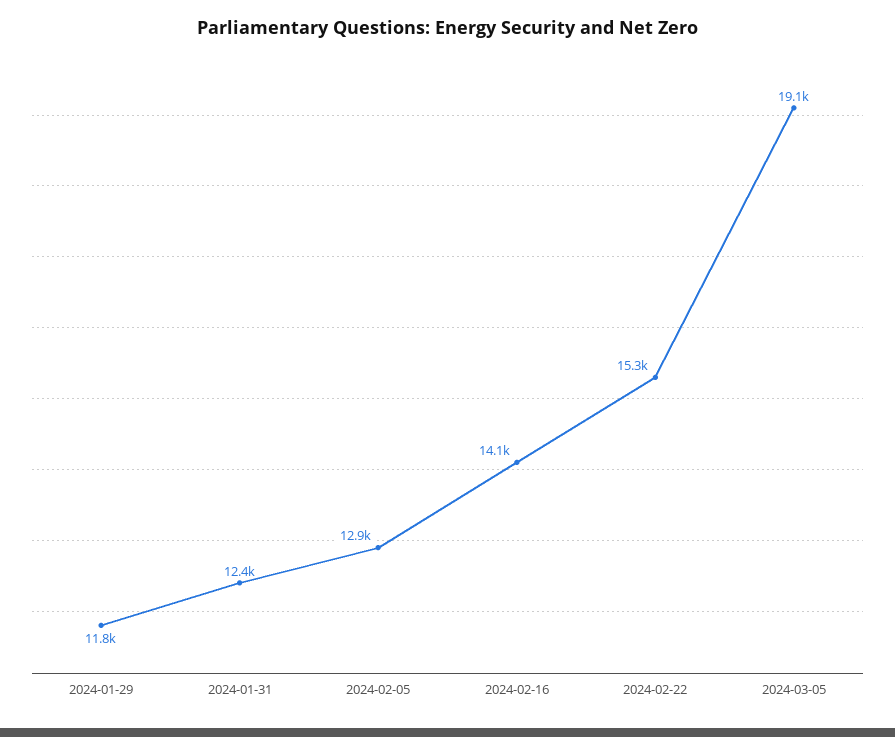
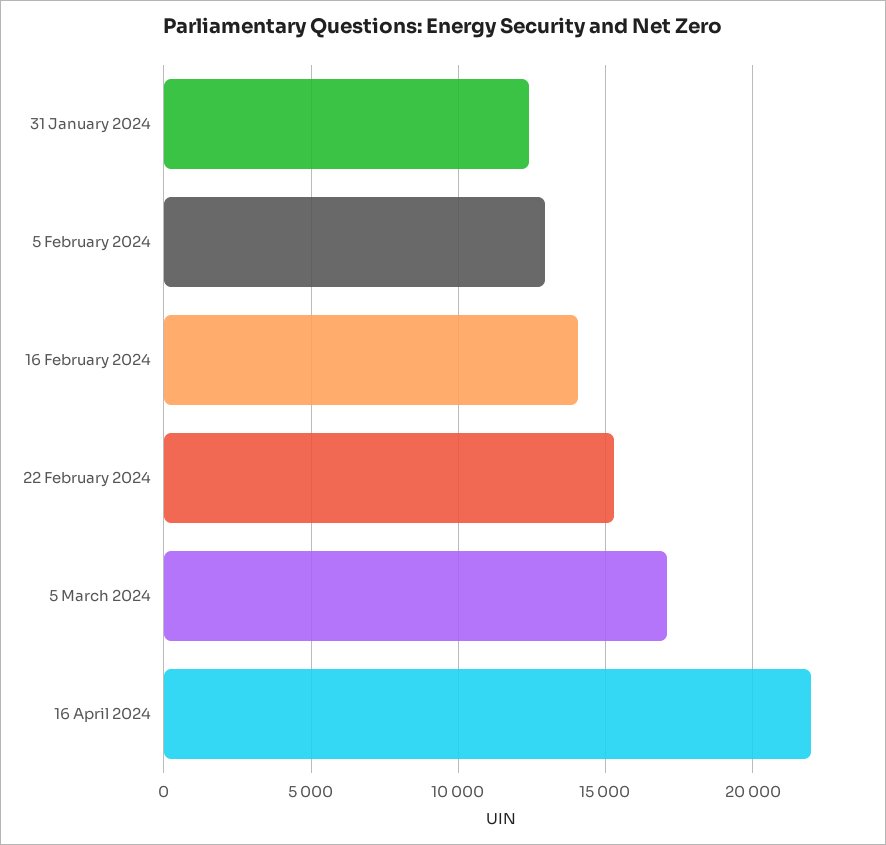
2024-01-29: 11800 -> none
2024-03-05: 19100 -> 17000
16 April 2024: none -> 22000

